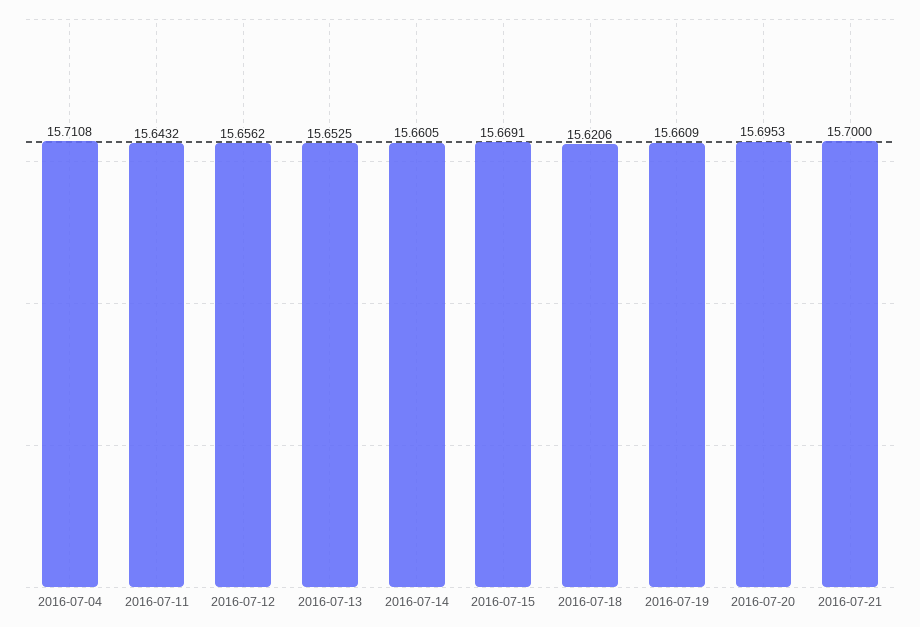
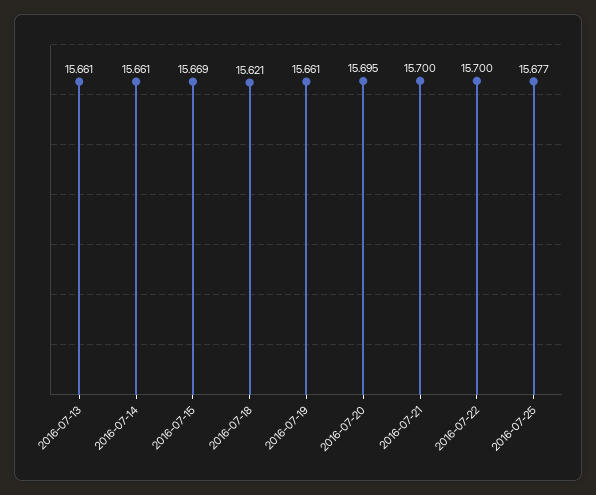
2016-07-04: 15.7108 -> none
2016-07-11: 15.6432 -> none
2016-07-12: 15.6562 -> none
2016-07-13: 15.6525 -> 15.661
2016-07-22: none -> 15.7
2016-07-25: none -> 15.677

